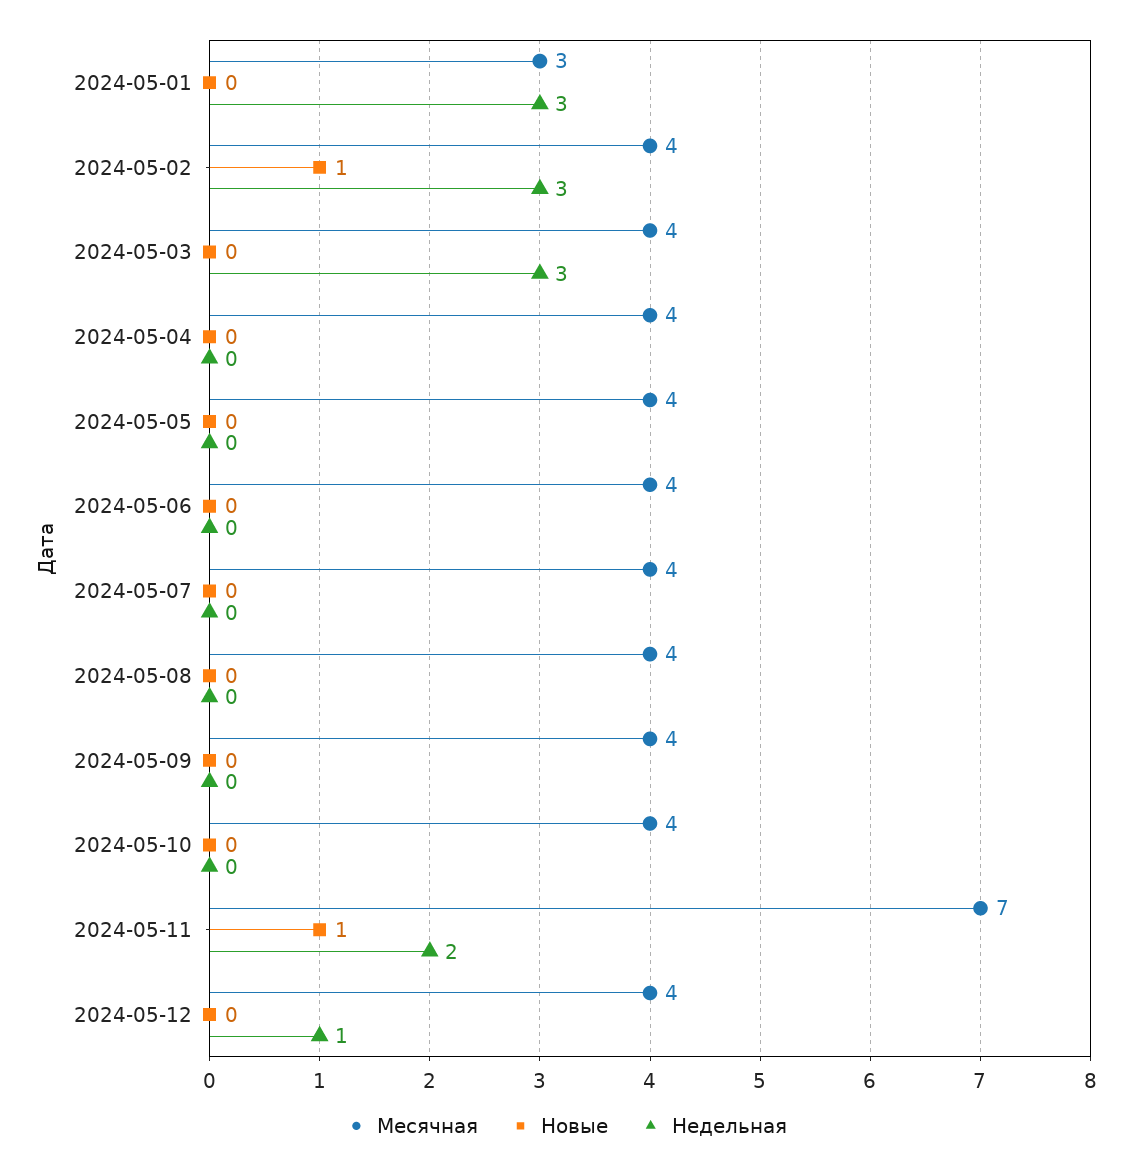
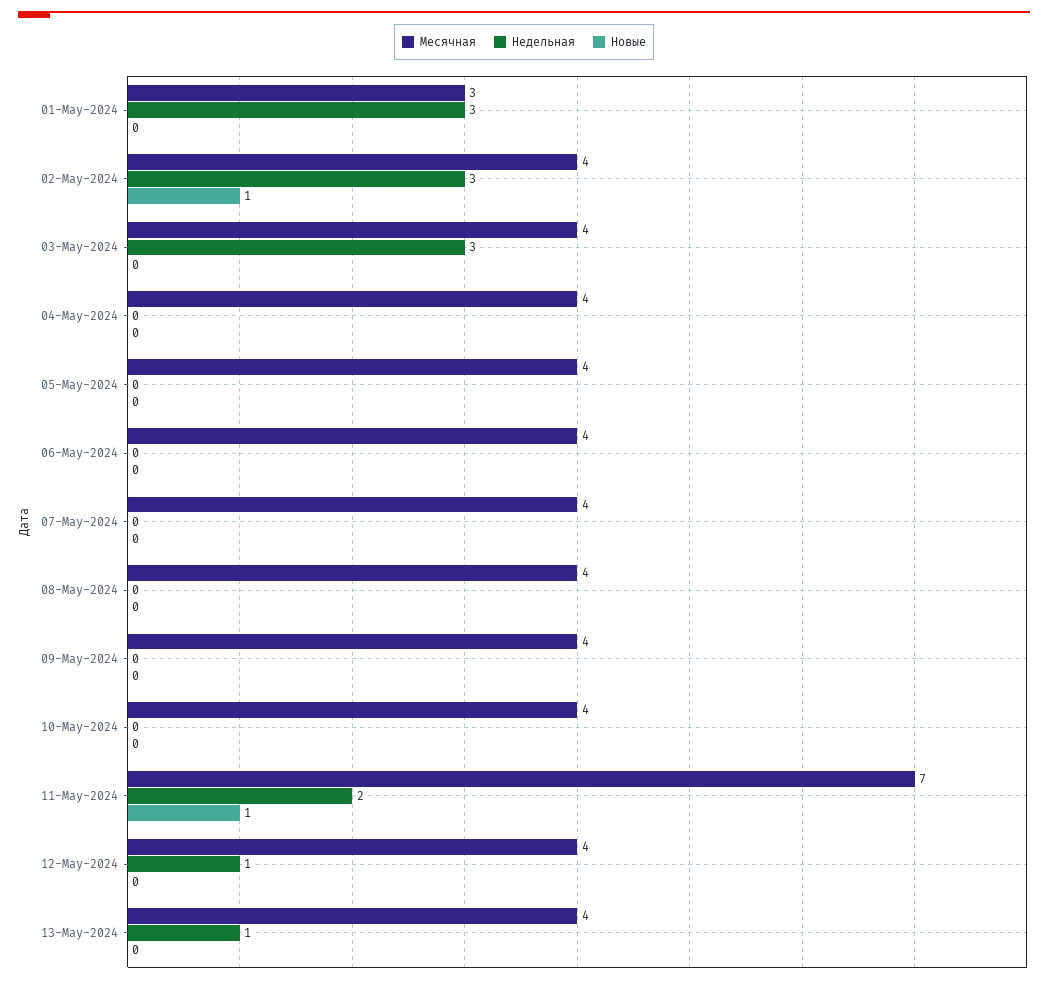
Месячная, 13-May-2024: none -> 4
Недельная, 13-May-2024: none -> 1
Новые, 13-May-2024: none -> 0

